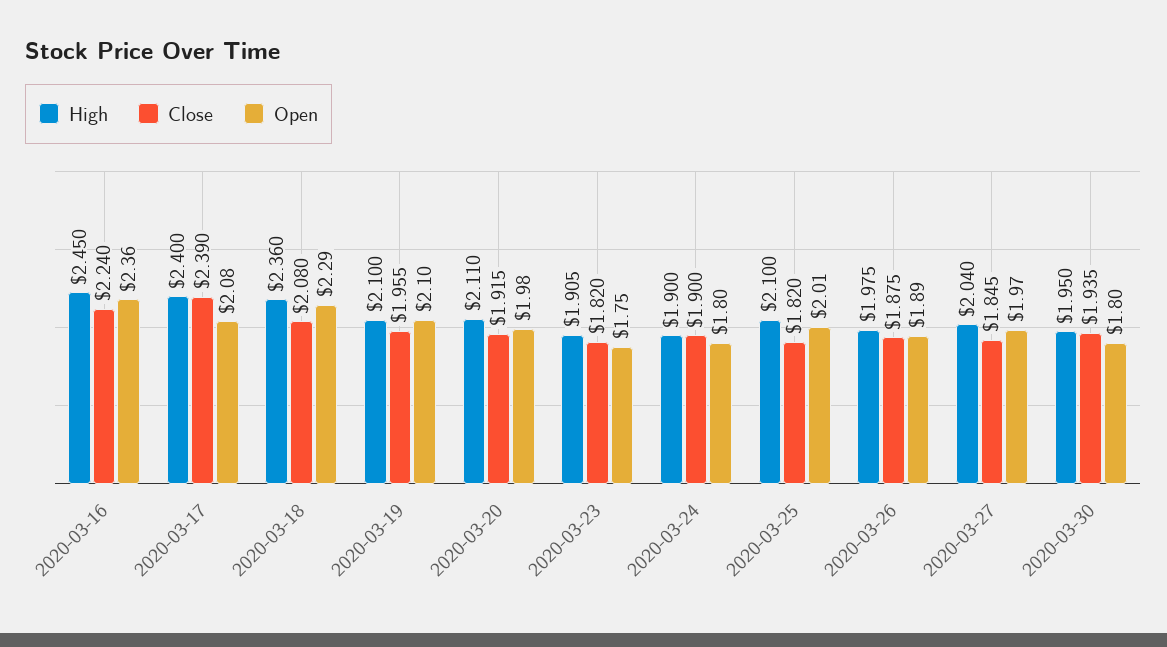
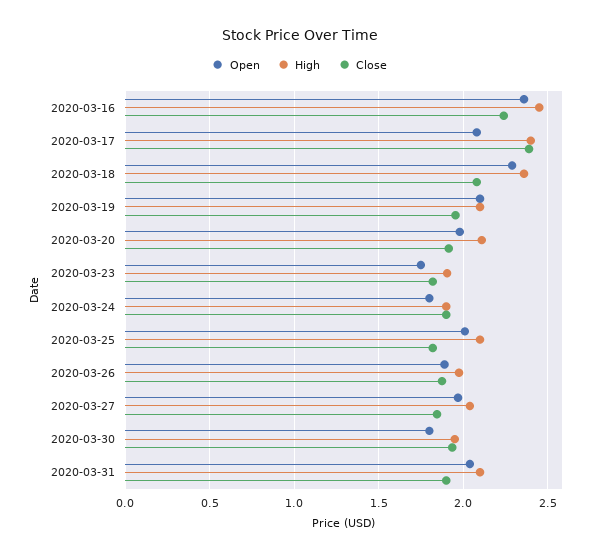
Open, 2020-03-31: none -> 2.05
High, 2020-03-31: none -> 2.1
Close, 2020-03-31: none -> 1.9

